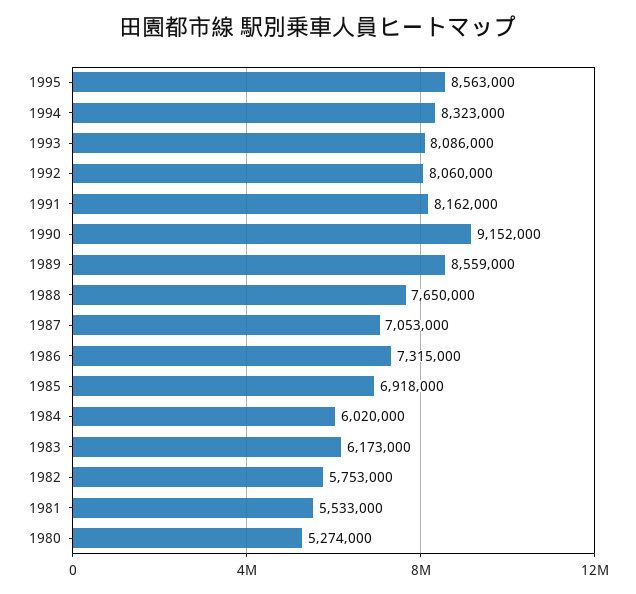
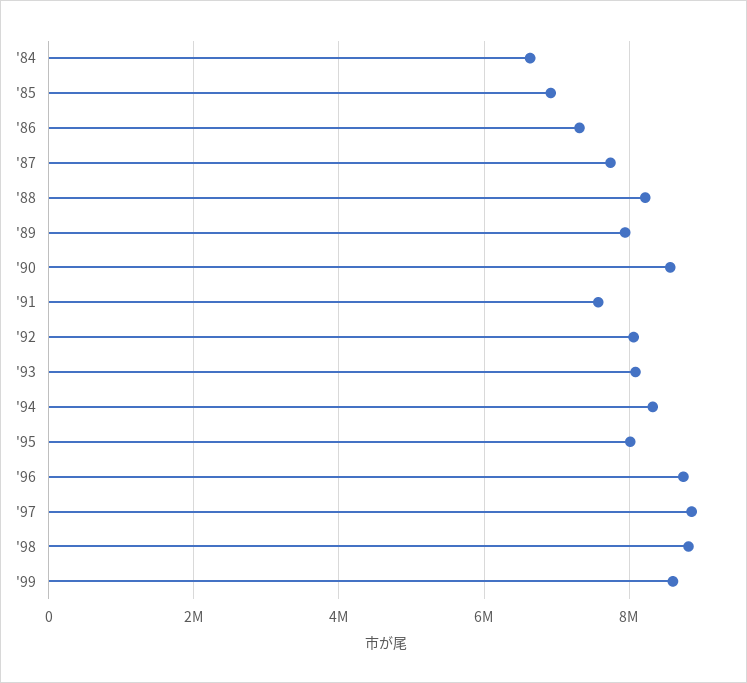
1995: 8563000 -> 8000000
1991: 8162000 -> 7600000
1990: 9152000 -> 8600000
1989: 8559000 -> 8000000
1988: 7650000 -> 8200000
1987: 7053000 -> 7800000
1984: 6020000 -> 6600000
1983: 6173000 -> none
1982: 5753000 -> none
1981: 5533000 -> none
1980: 5274000 -> none
'96: none -> 8800000
'97: none -> 8800000
'98: none -> 8800000
'99: none -> 8600000

